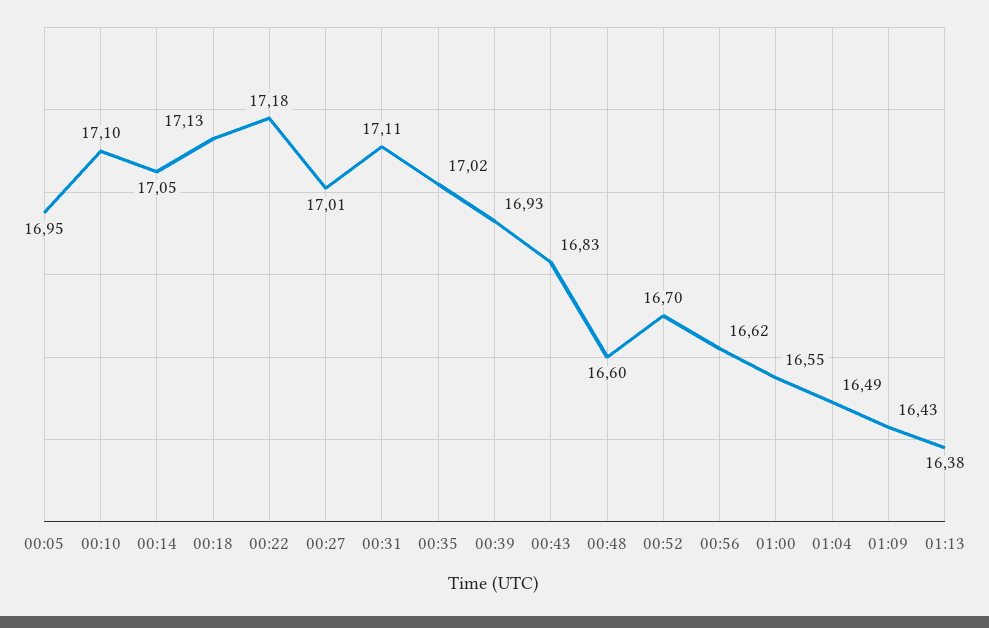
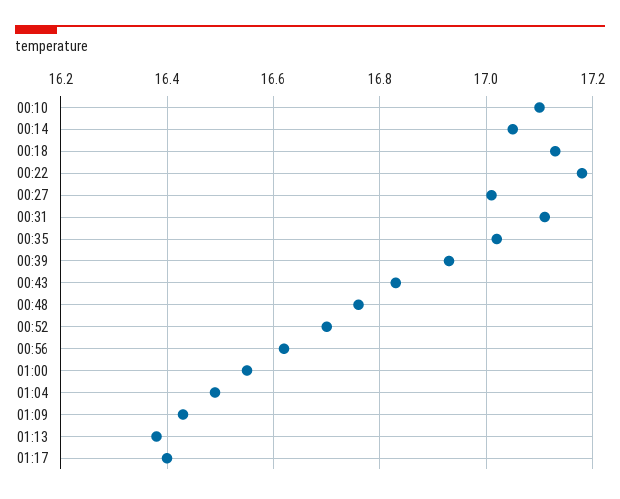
00:05: 16.95 -> none
00:48: 16.6 -> 16.75
01:17: none -> 16.4

